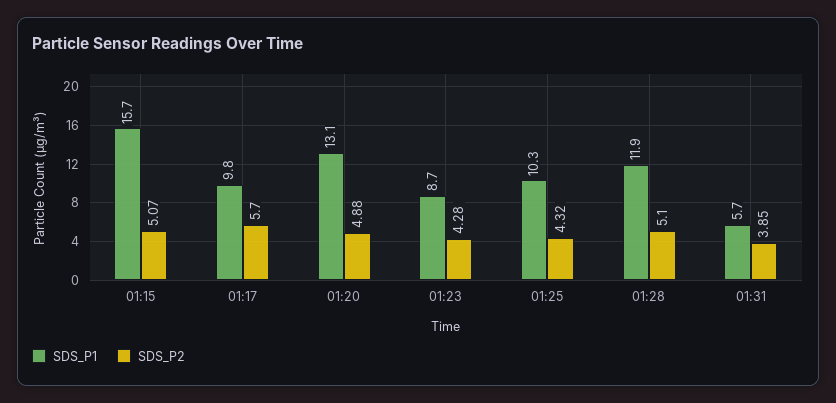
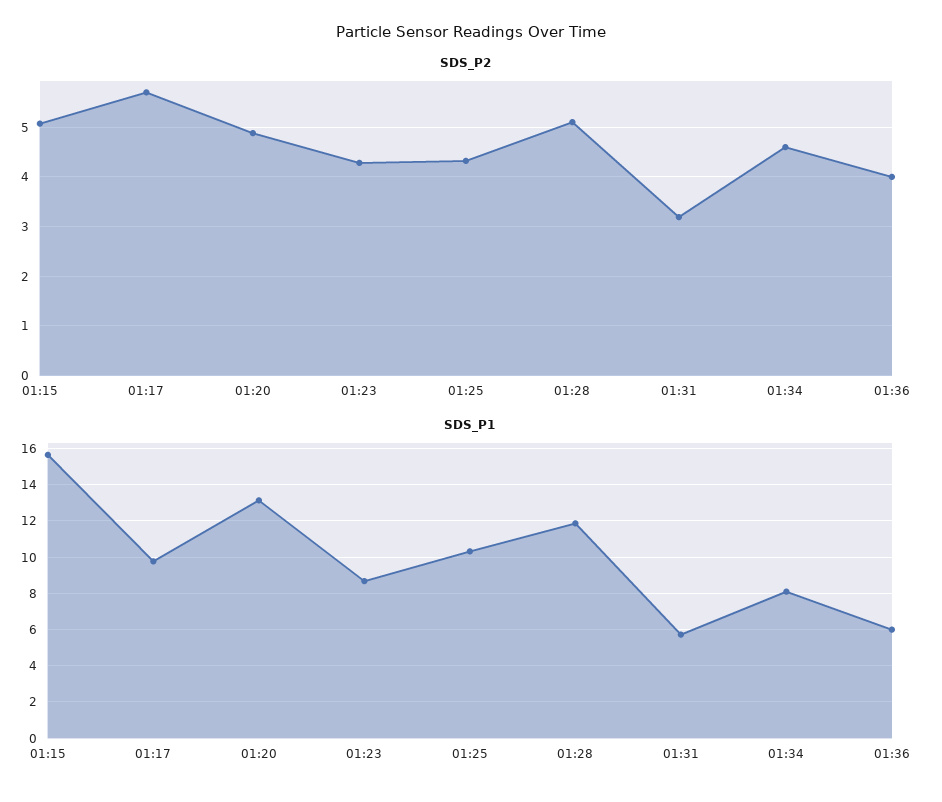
SDS_P2, 01:31: 3.85 -> 3.2
SDS_P2, 01:34: none -> 4.6
SDS_P2, 01:36: none -> 4
SDS_P1, 01:34: none -> 8
SDS_P1, 01:36: none -> 6

